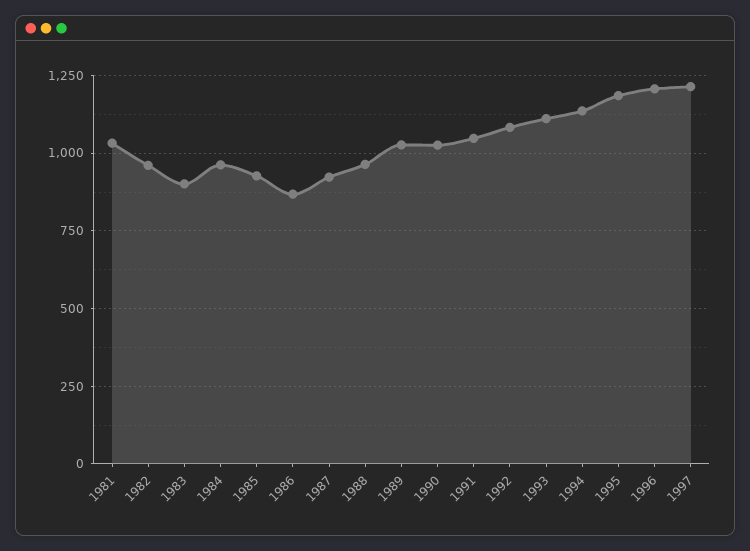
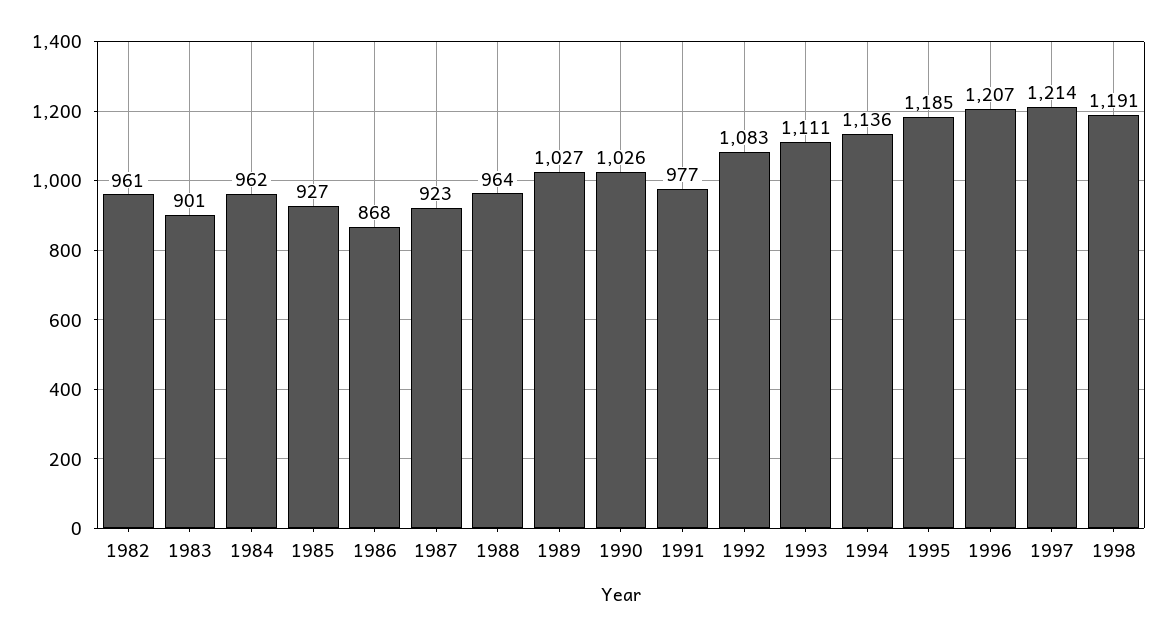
1981: 1025 -> none
1991: 1050 -> 977
1998: none -> 1191

